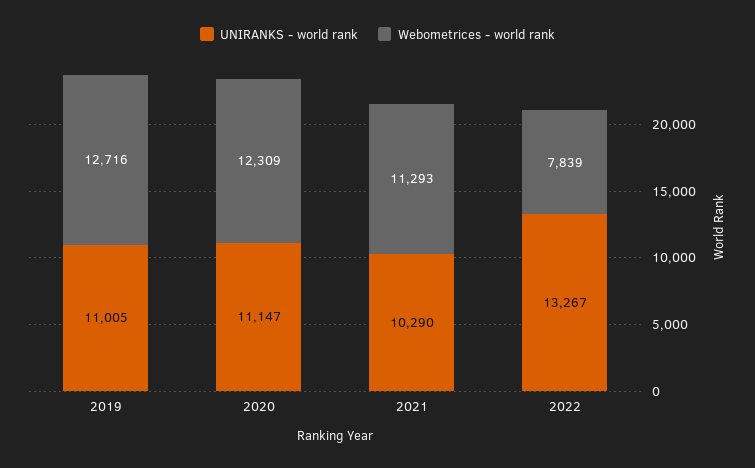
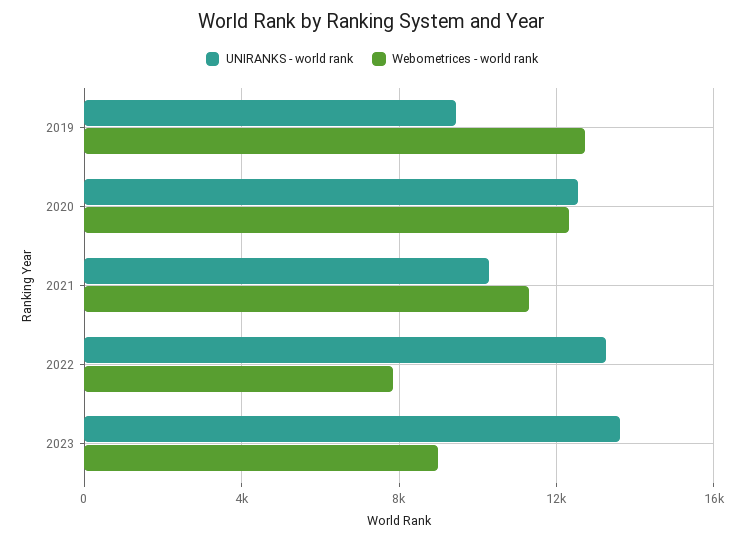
UNIRANKS - world rank, 2019: 11005 -> 9500
UNIRANKS - world rank, 2020: 11147 -> 12500
UNIRANKS - world rank, 2023: none -> 13500
Webometrices - world rank, 2023: none -> 9000

